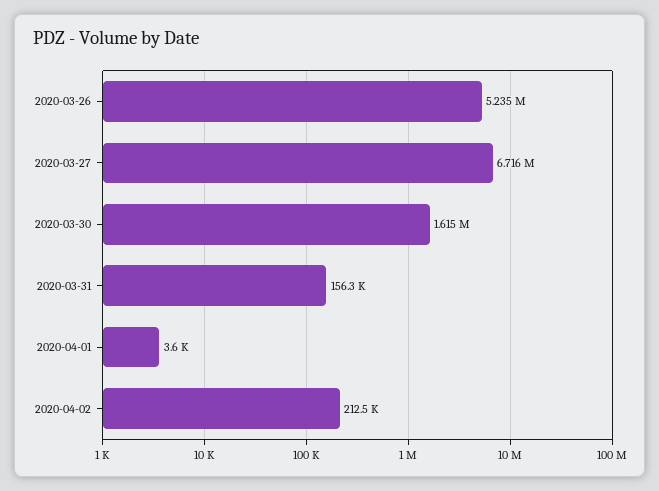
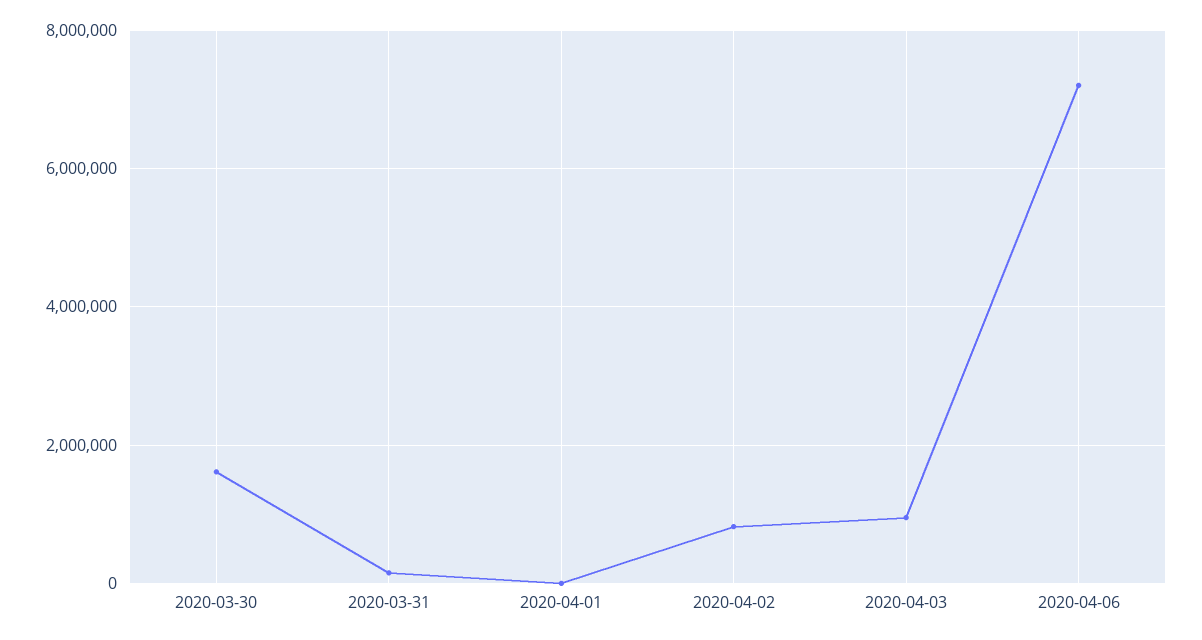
2020-03-26: 5235000 -> none
2020-03-27: 6716000 -> none
2020-04-02: 212500 -> 800000
2020-04-03: none -> 1000000
2020-04-06: none -> 7200000

